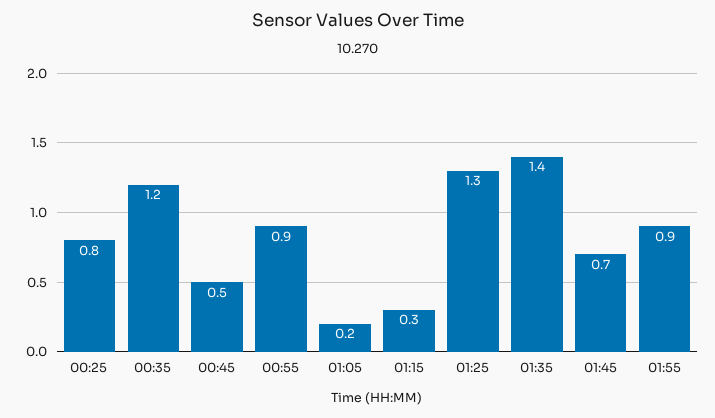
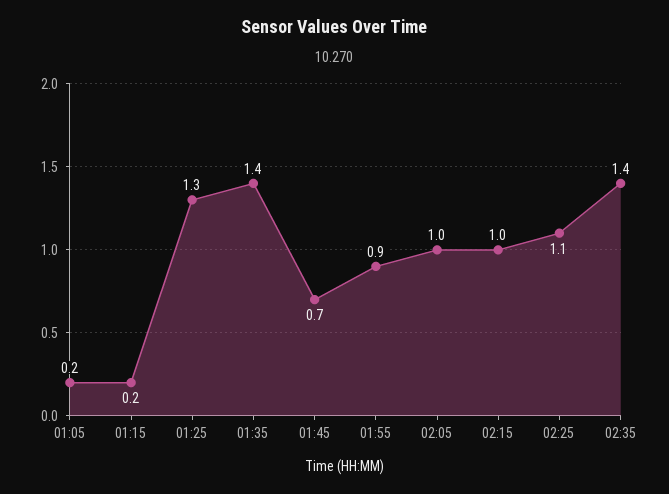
00:25: 0.8 -> none
00:35: 1.2 -> none
00:45: 0.5 -> none
00:55: 0.9 -> none
01:15: 0.3 -> 0.2
02:05: none -> 1
02:15: none -> 1
02:25: none -> 1.1
02:35: none -> 1.4

